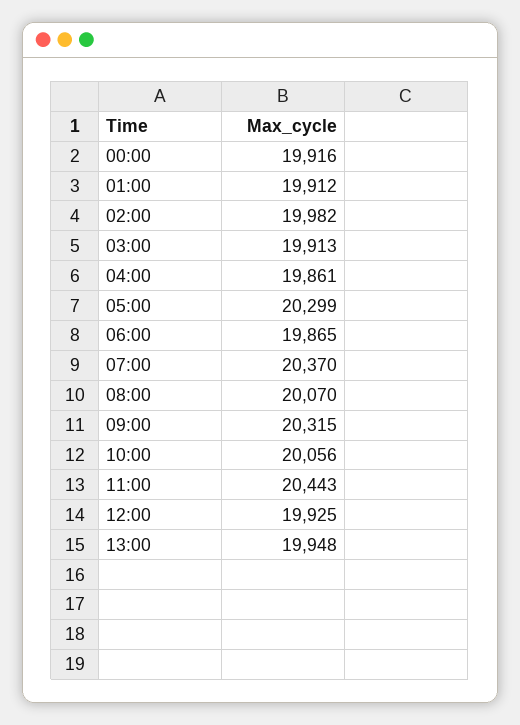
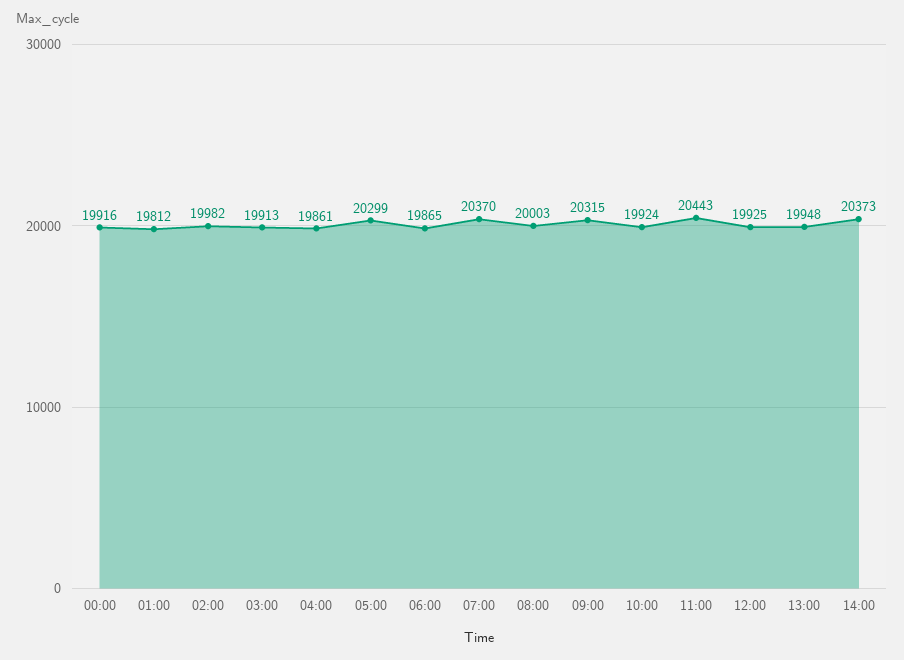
01:00: 19912 -> 19812
08:00: 20070 -> 20003
10:00: 20056 -> 19924
14:00: none -> 20373

